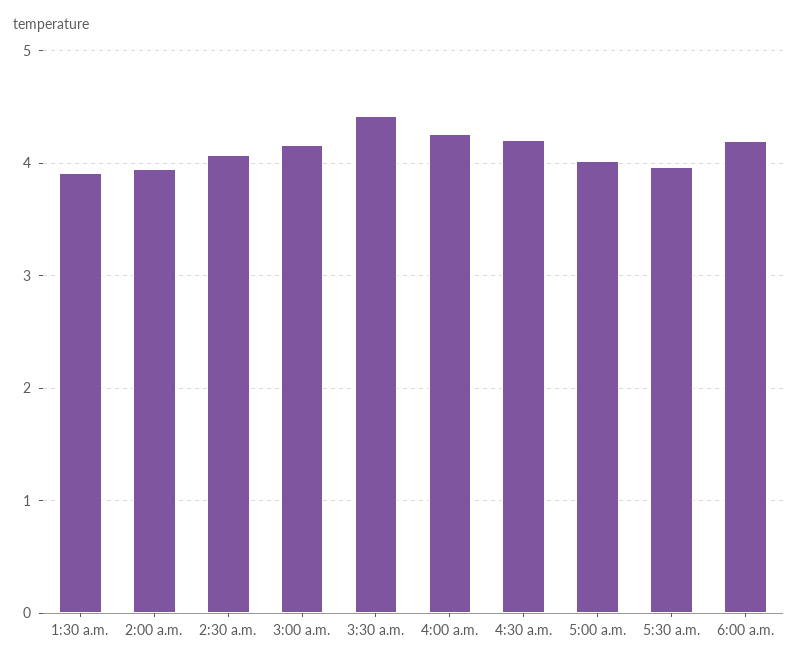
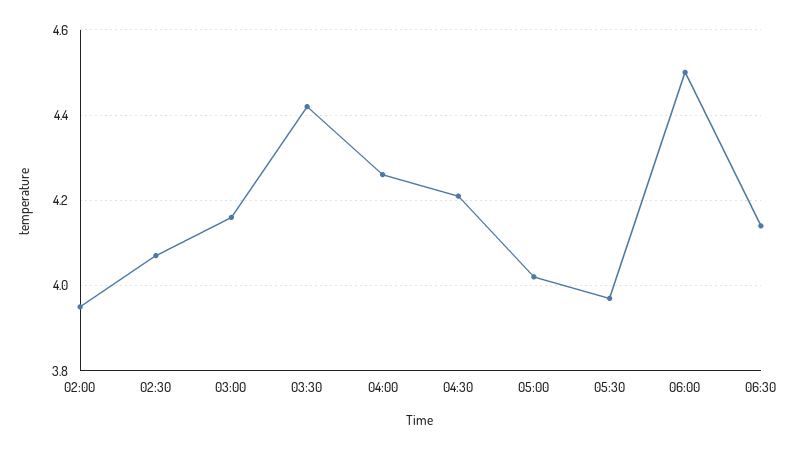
1:30 a.m.: 3.9 -> none
6:00 a.m.: 4.2 -> 4.5
06:30: none -> 4.15

